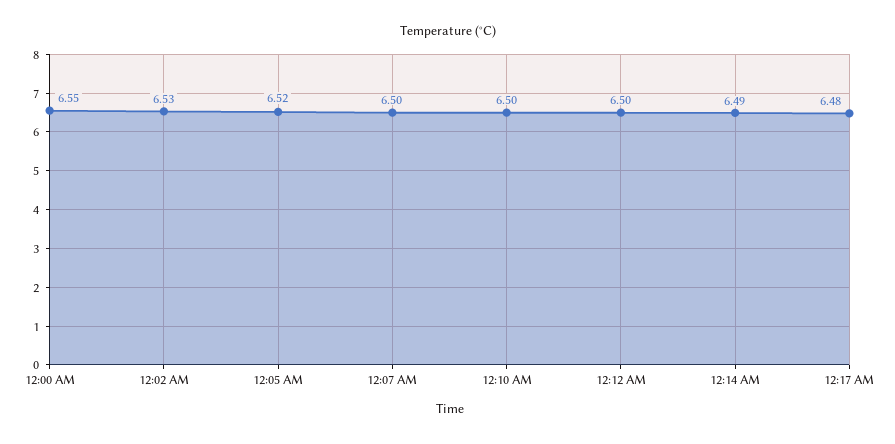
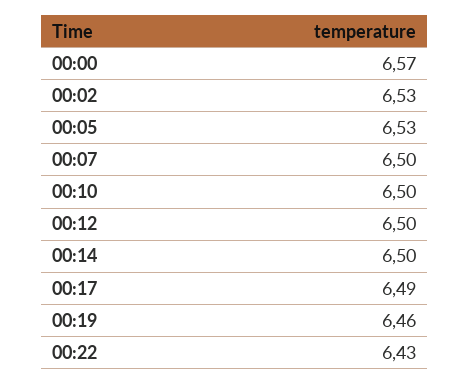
12:00 AM: 6.55 -> 6.57
12:05 AM: 6.52 -> 6.53
12:14 AM: 6.49 -> 6.5
12:17 AM: 6.48 -> 6.49
00:19: none -> 6.46
00:22: none -> 6.43

